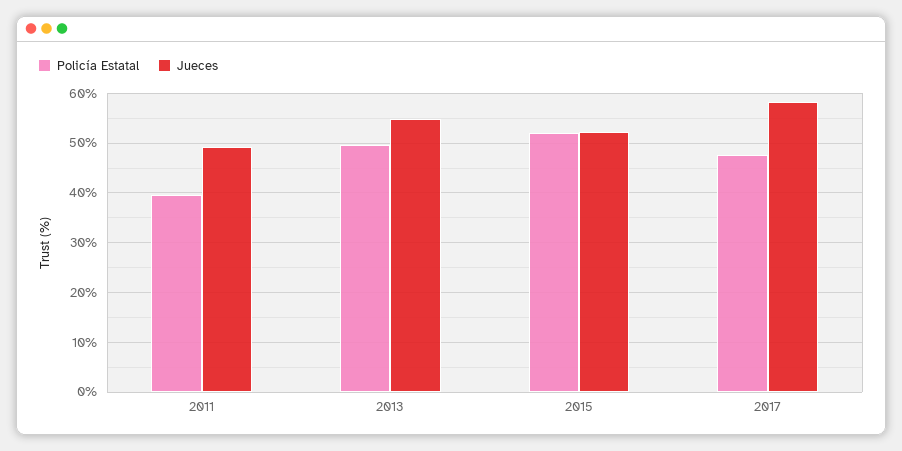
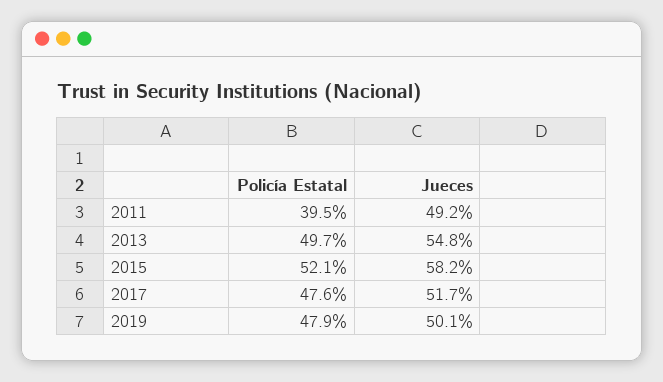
Jueces, 2015: 52 -> 58.2
Jueces, 2017: 58 -> 51.7
Policía Estatal, 2019: none -> 47.9
Jueces, 2019: none -> 50.1

